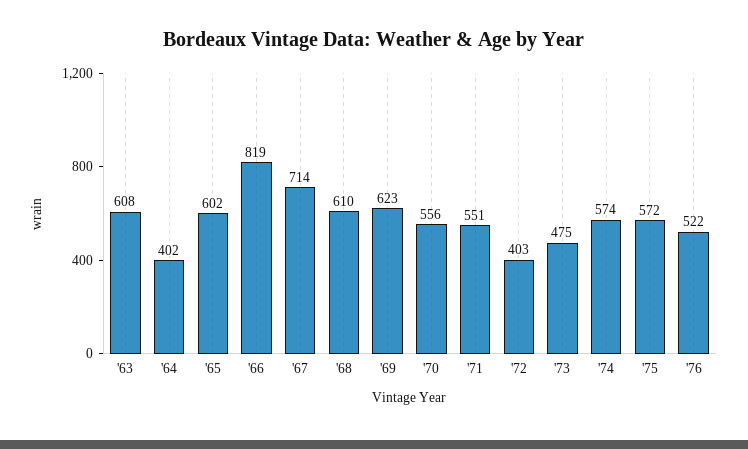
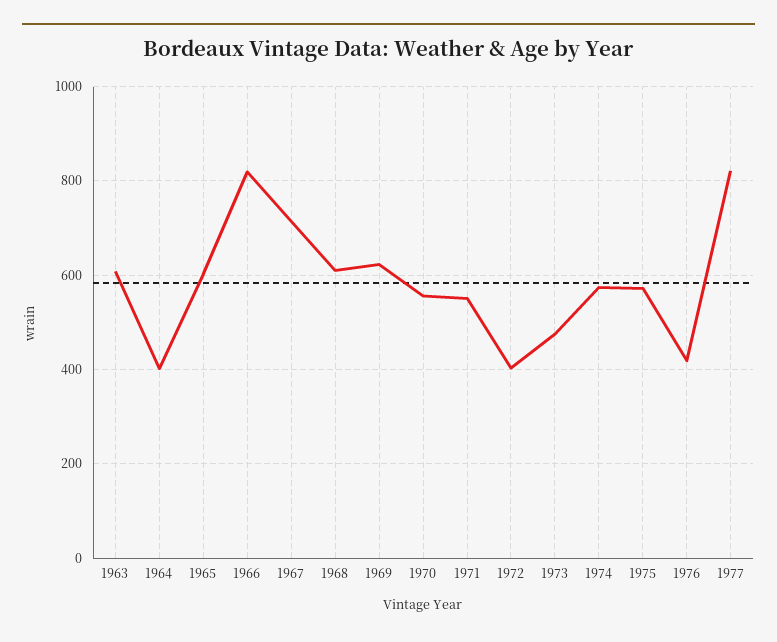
'76: 522 -> 420
1977: none -> 820

